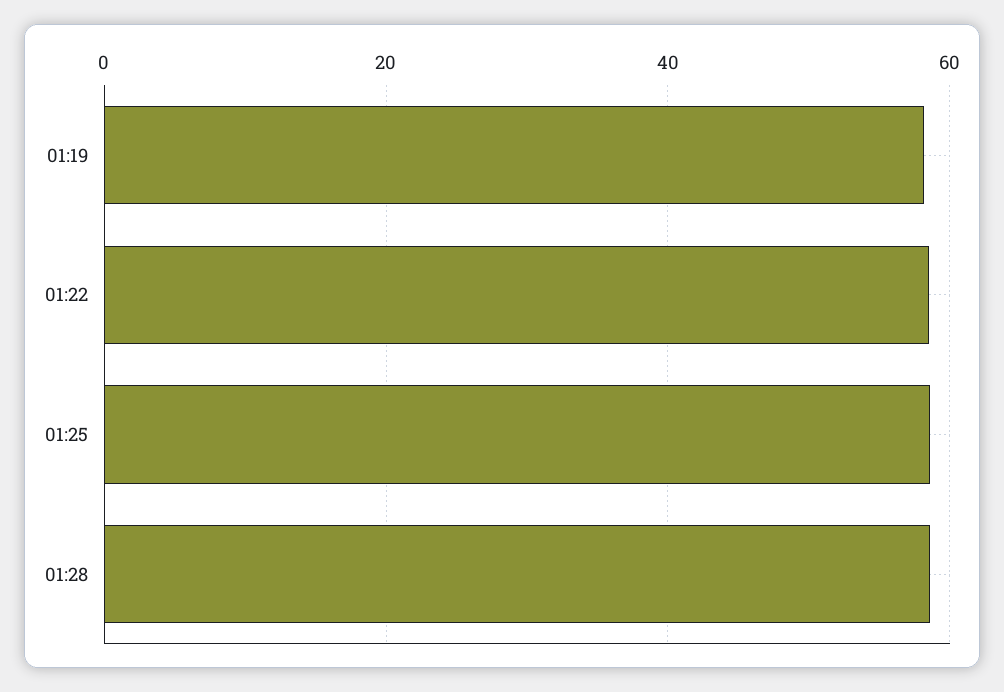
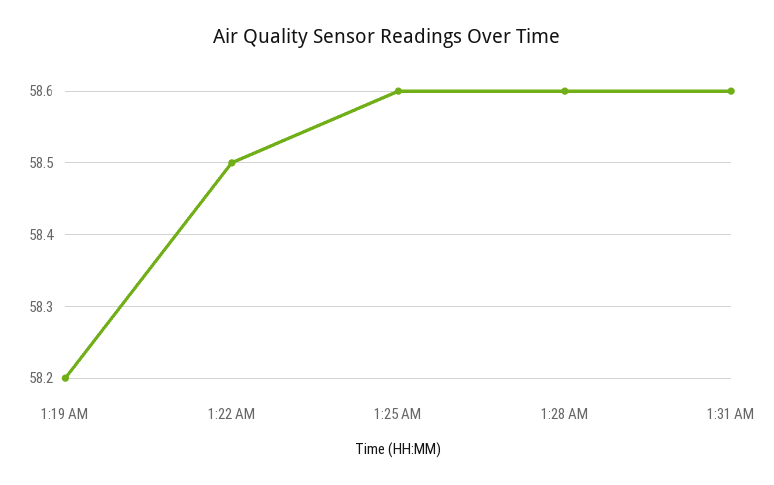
1:31 AM: none -> 58.6

